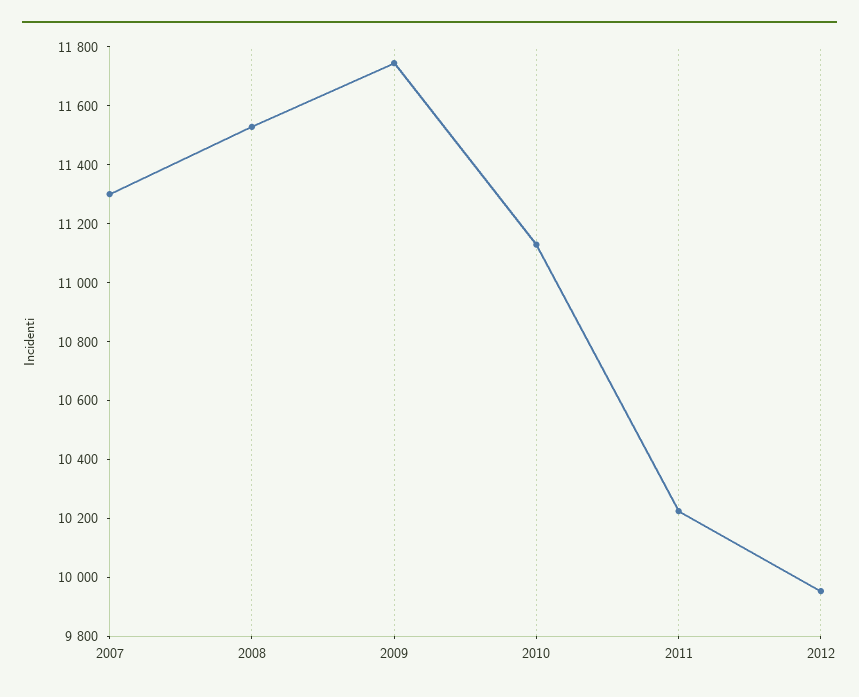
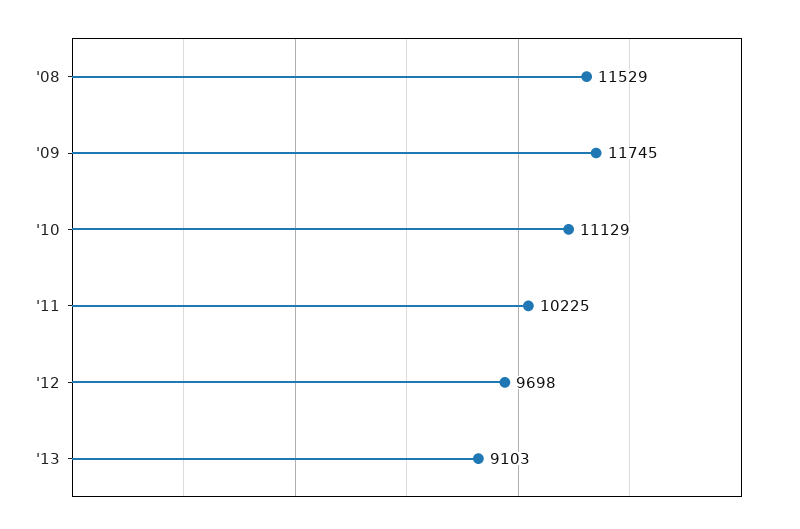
2007: 11300 -> none
2012: 9950 -> 9698
'13: none -> 9103

